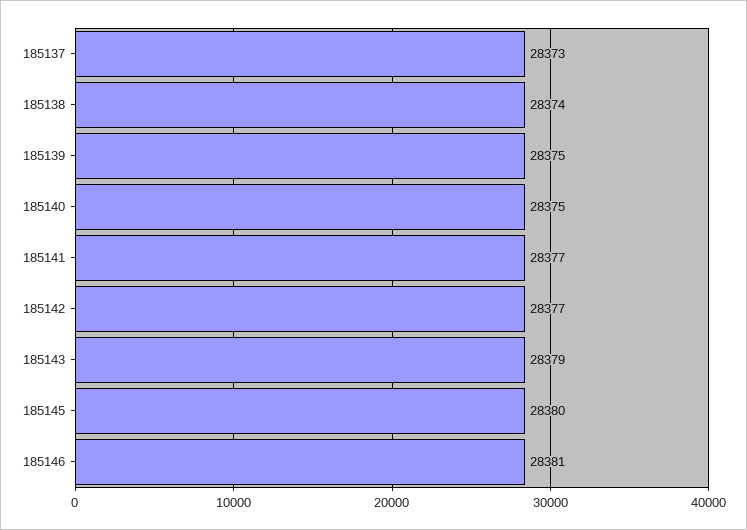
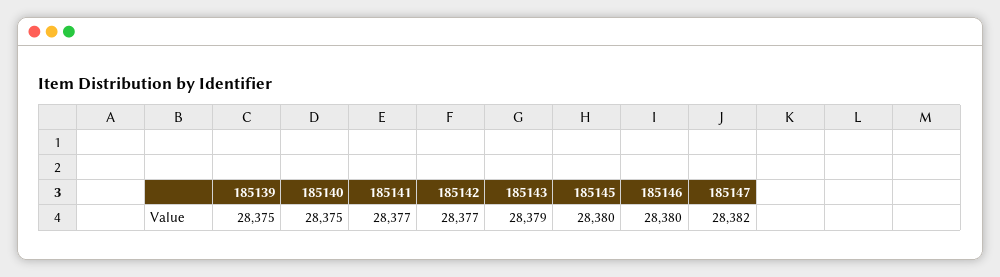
185137: 28373 -> none
185138: 28374 -> none
185146: 28381 -> 28380
185147: none -> 28382

